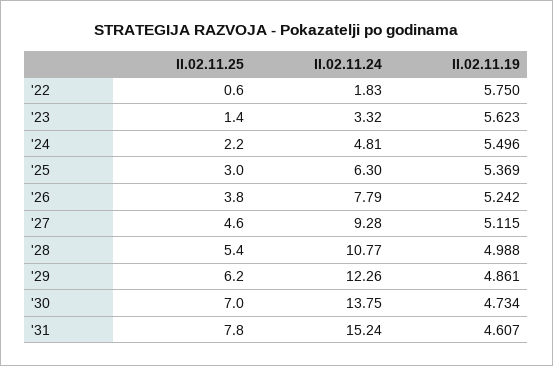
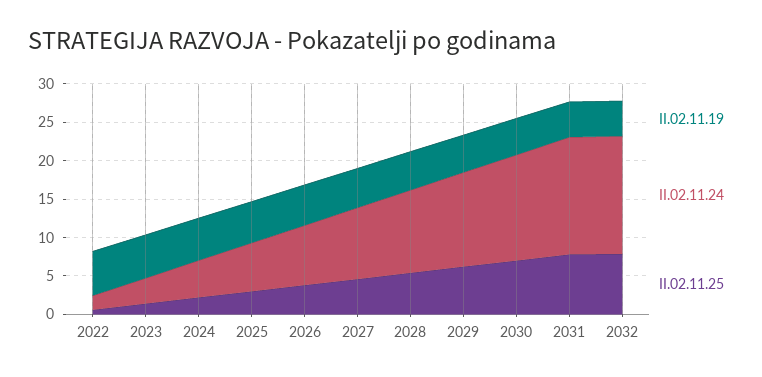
II.02.11.19, 2032: none -> 5
II.02.11.24, 2032: none -> 15
II.02.11.25, 2032: none -> 7.5

